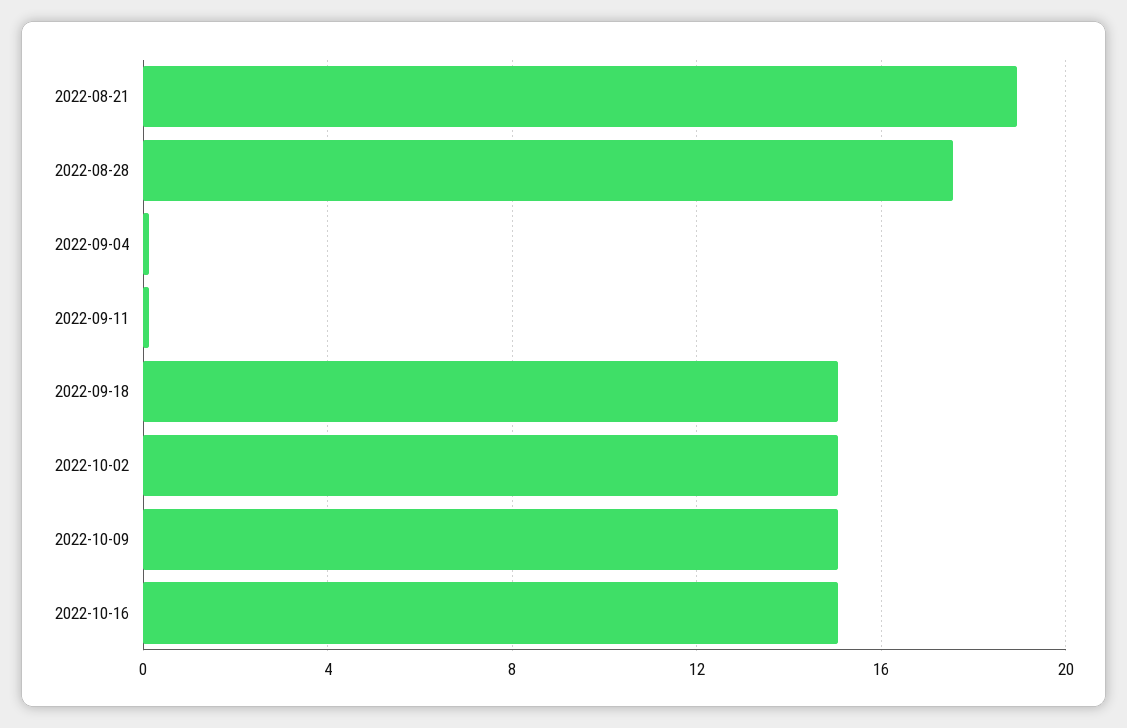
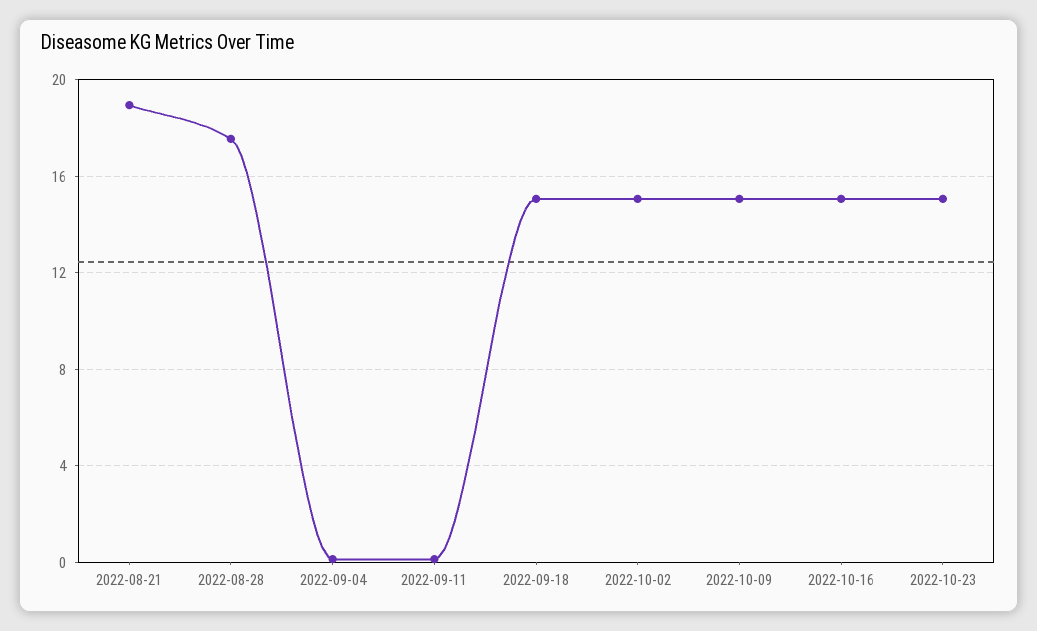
2022-10-23: none -> 15

